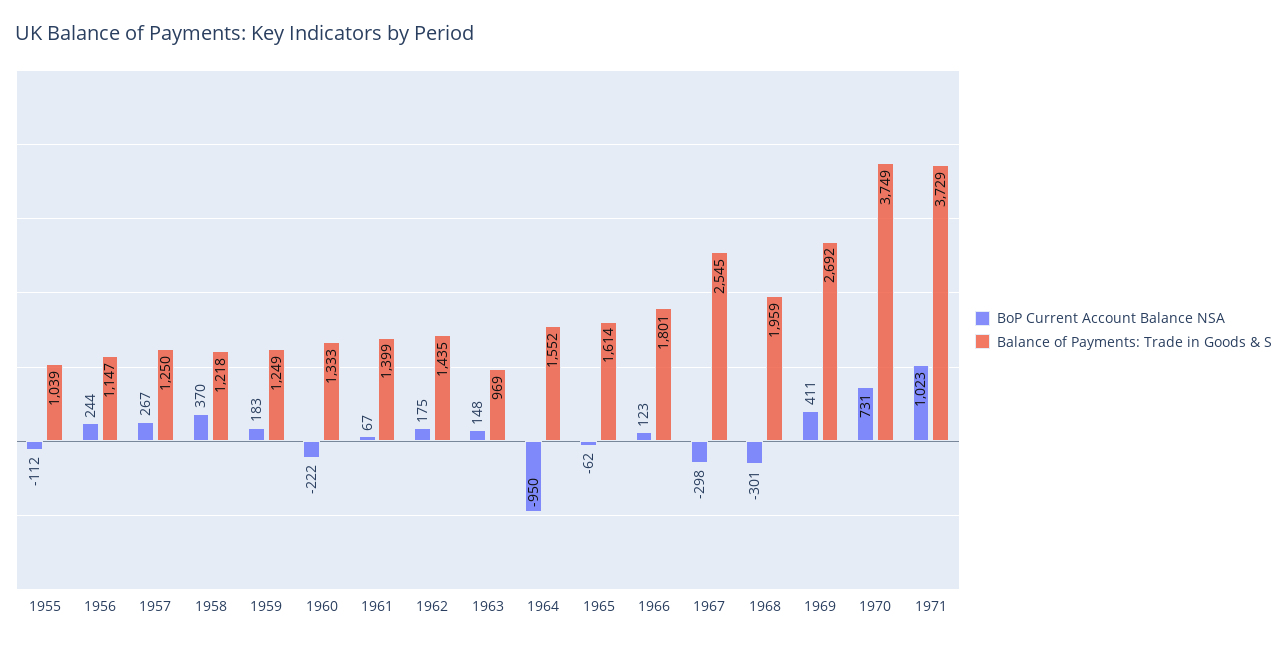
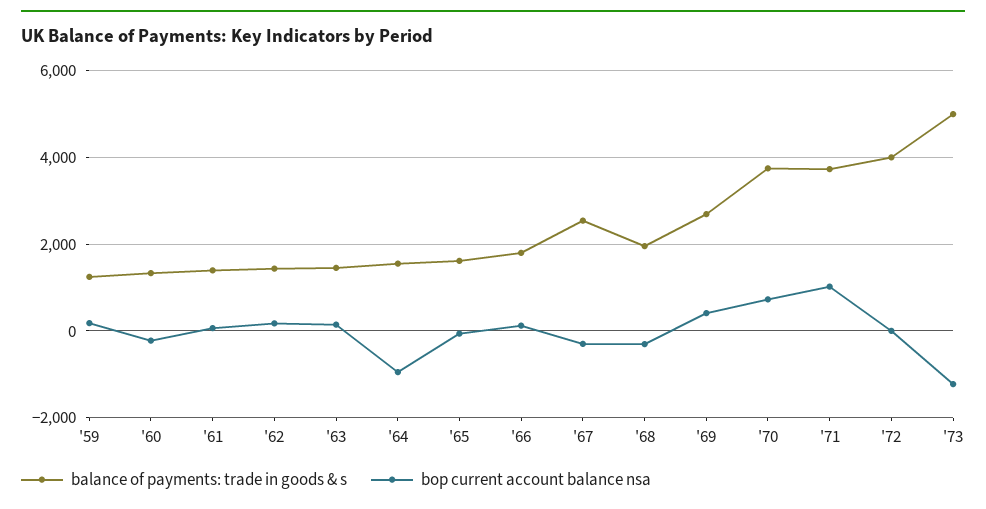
BoP Current Account Balance NSA, 1955: -112 -> none
Balance of Payments: Trade in Goods & S, 1955: 1039 -> none
BoP Current Account Balance NSA, 1956: 244 -> none
Balance of Payments: Trade in Goods & S, 1956: 1147 -> none
BoP Current Account Balance NSA, 1957: 267 -> none
Balance of Payments: Trade in Goods & S, 1957: 1250 -> none
BoP Current Account Balance NSA, 1958: 370 -> none
Balance of Payments: Trade in Goods & S, 1958: 1218 -> none
Balance of Payments: Trade in Goods & S, 1963: 969 -> 1400
Balance of Payments: Trade in Goods & S, '72: none -> 4000
BoP Current Account Balance NSA, '72: none -> 0
Balance of Payments: Trade in Goods & S, '73: none -> 5000
BoP Current Account Balance NSA, '73: none -> -1200

